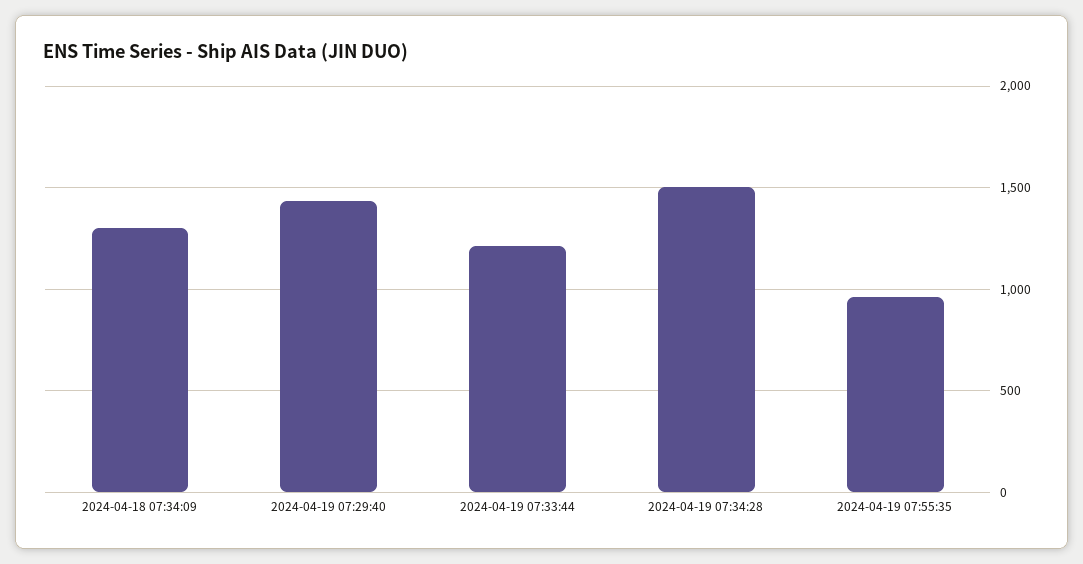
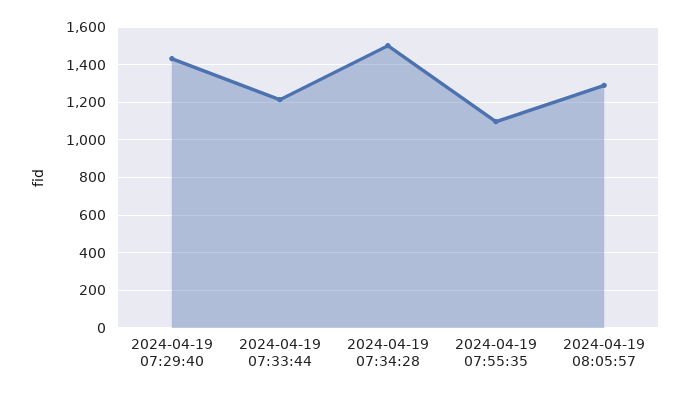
2024-04-18 07:34:09: 1300 -> none
2024-04-19 07:55:35: 950 -> 1100
2024-04-19 08:05:57: none -> 1300

